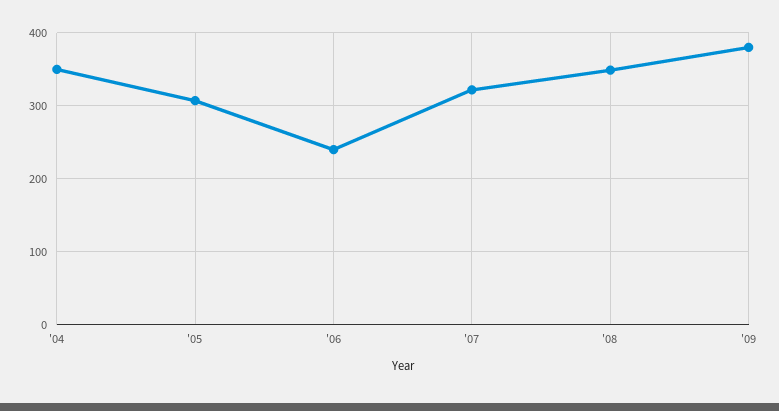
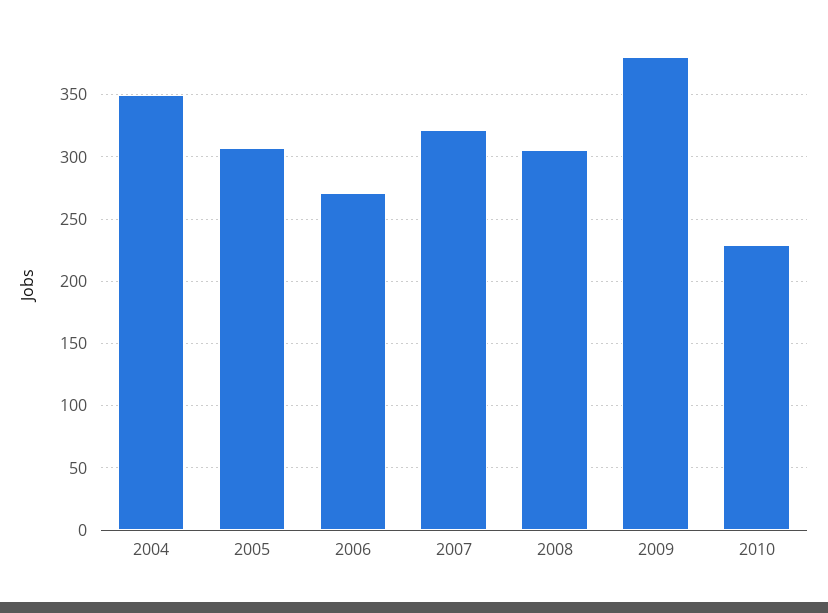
'06: 240 -> 270
'08: 350 -> 305
2010: none -> 230

